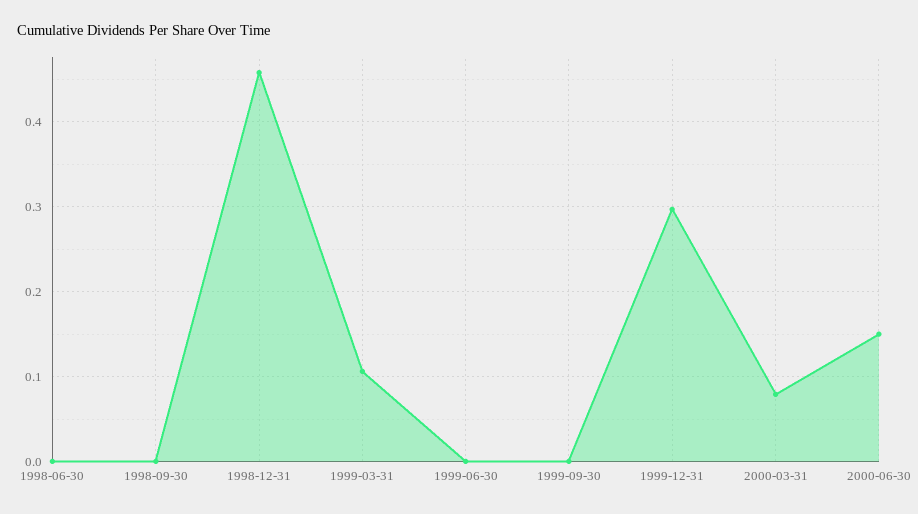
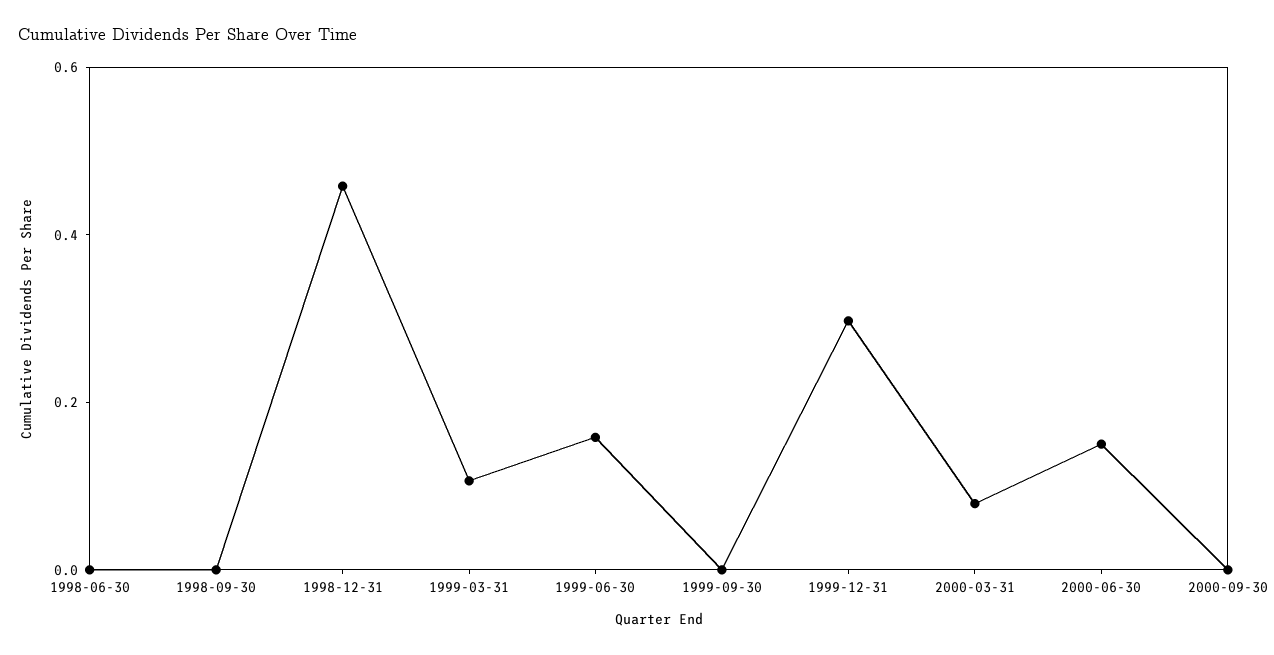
1999-06-30: 0 -> 0.15
2000-09-30: none -> 0

